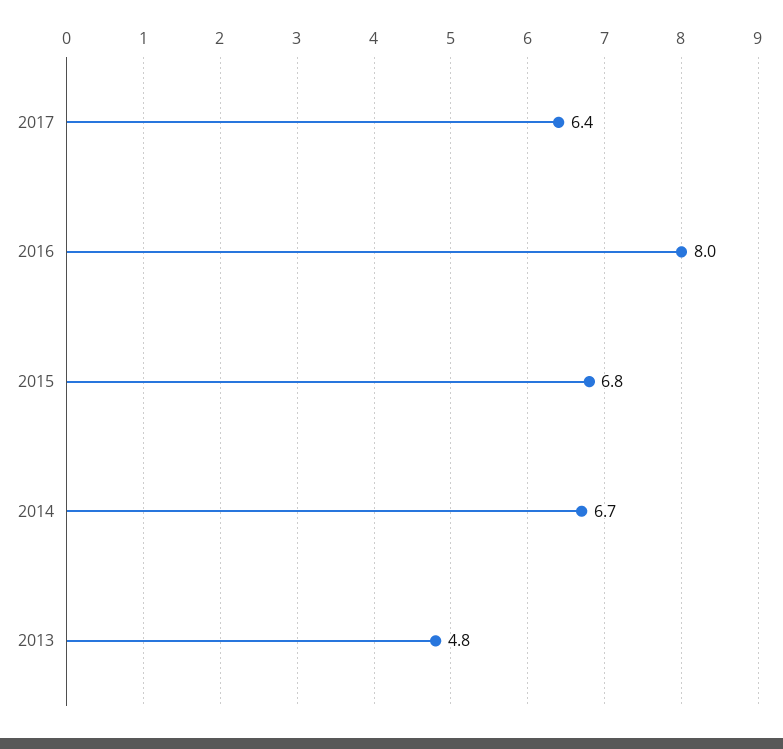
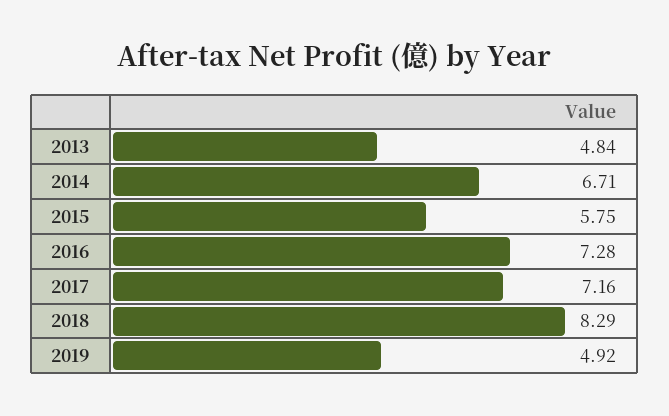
2017: 6.4 -> 7.16
2016: 8 -> 7.28
2015: 6.8 -> 5.75
2018: none -> 8.29
2019: none -> 4.92

